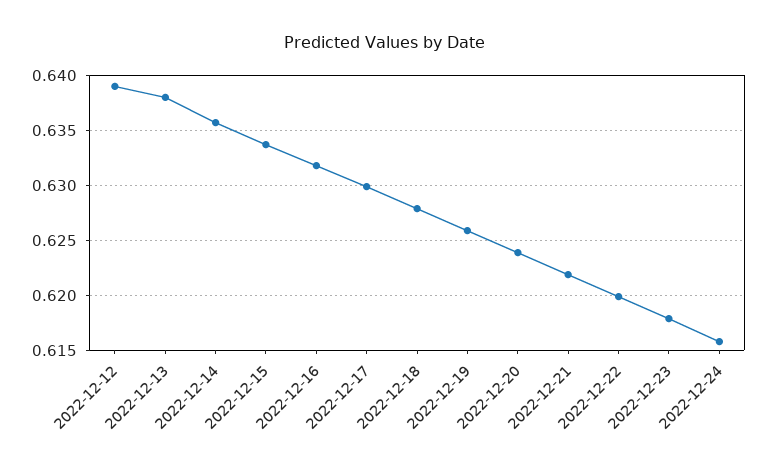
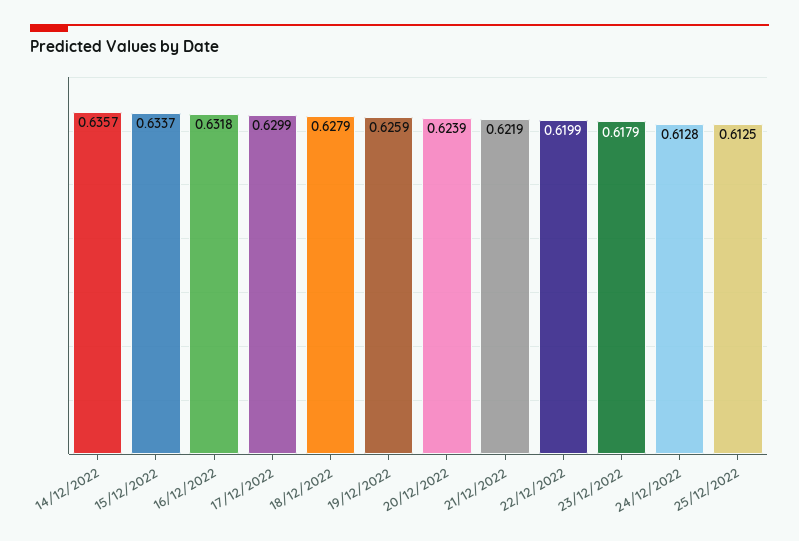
2022-12-12: 0.639 -> none
2022-12-13: 0.638 -> none
2022-12-24: 0.616 -> 0.6128
25/12/2022: none -> 0.6125

